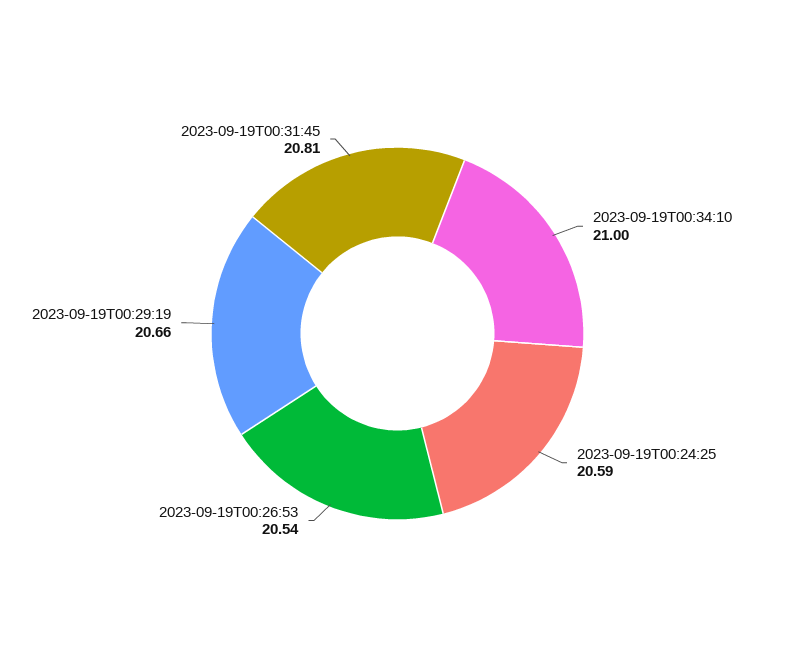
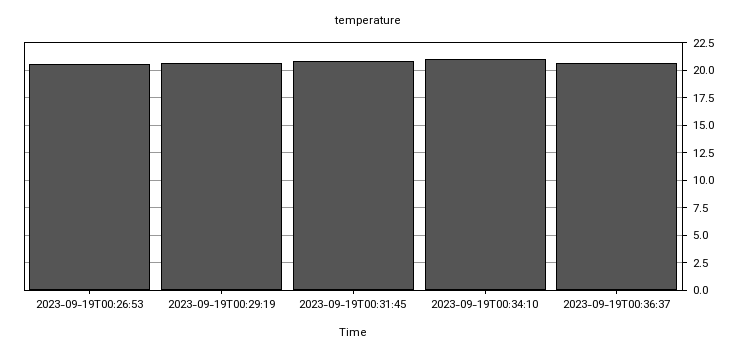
2023-09-19T00:24:25: 20.59 -> none
2023-09-19T00:36:37: none -> 20

